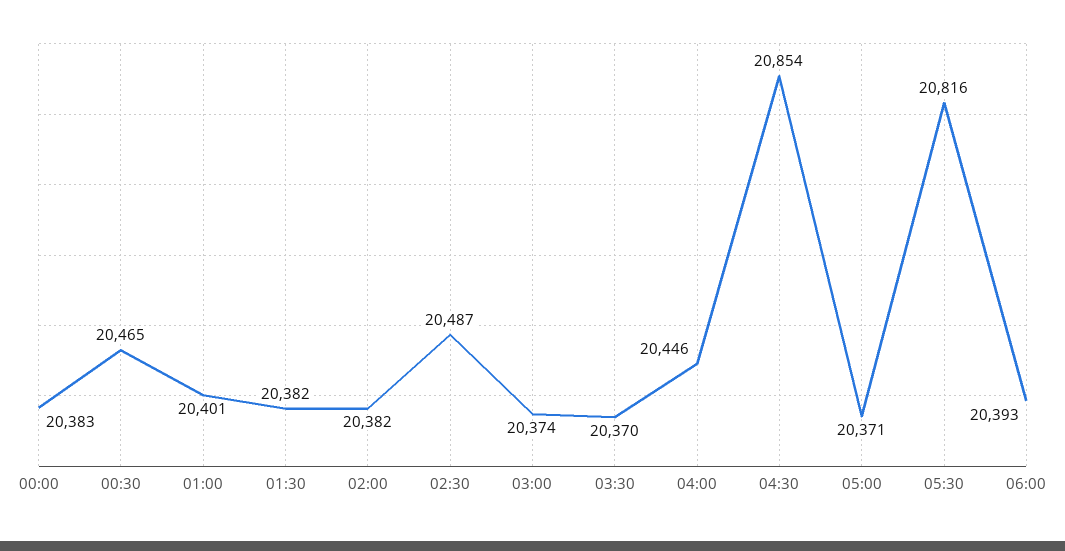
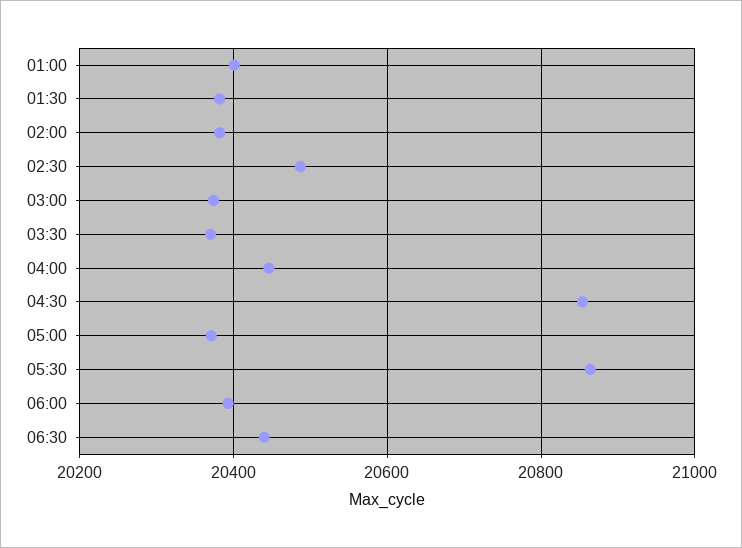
00:00: 20383 -> none
00:30: 20465 -> none
05:30: 20816 -> 20860
06:30: none -> 20440

